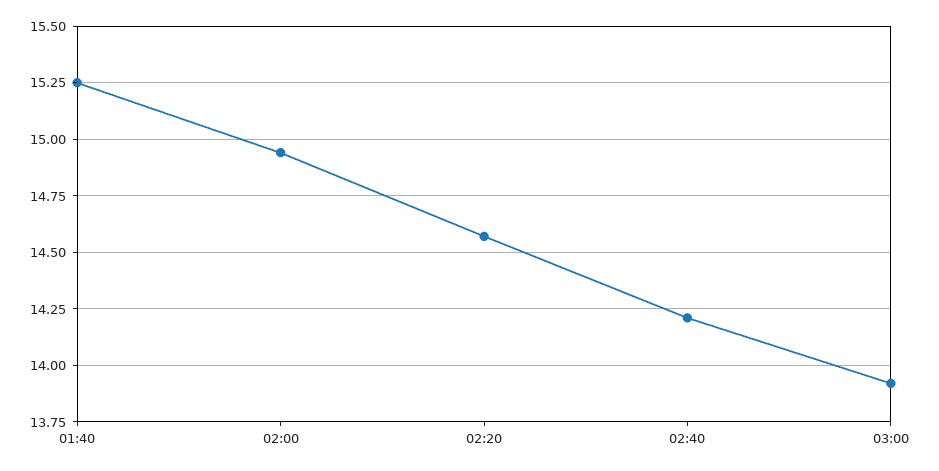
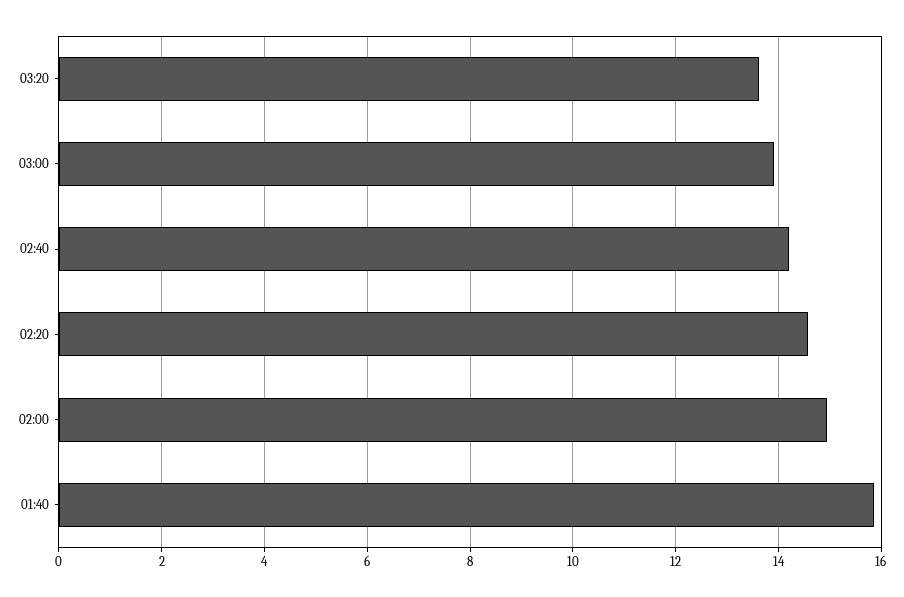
01:40: 15.25 -> 15.8
03:20: none -> 13.6

